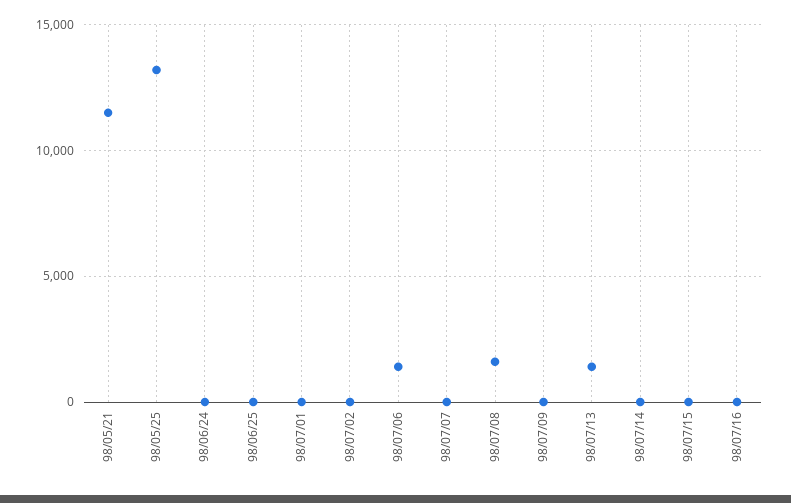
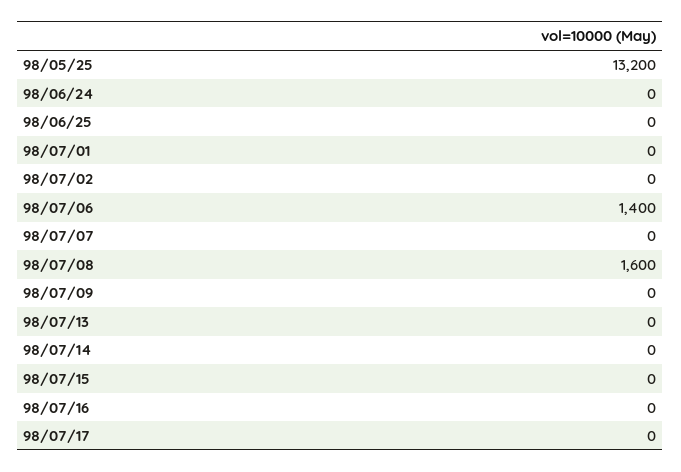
98/05/21: 11500 -> none
98/07/13: 1500 -> 0
98/07/17: none -> 0

